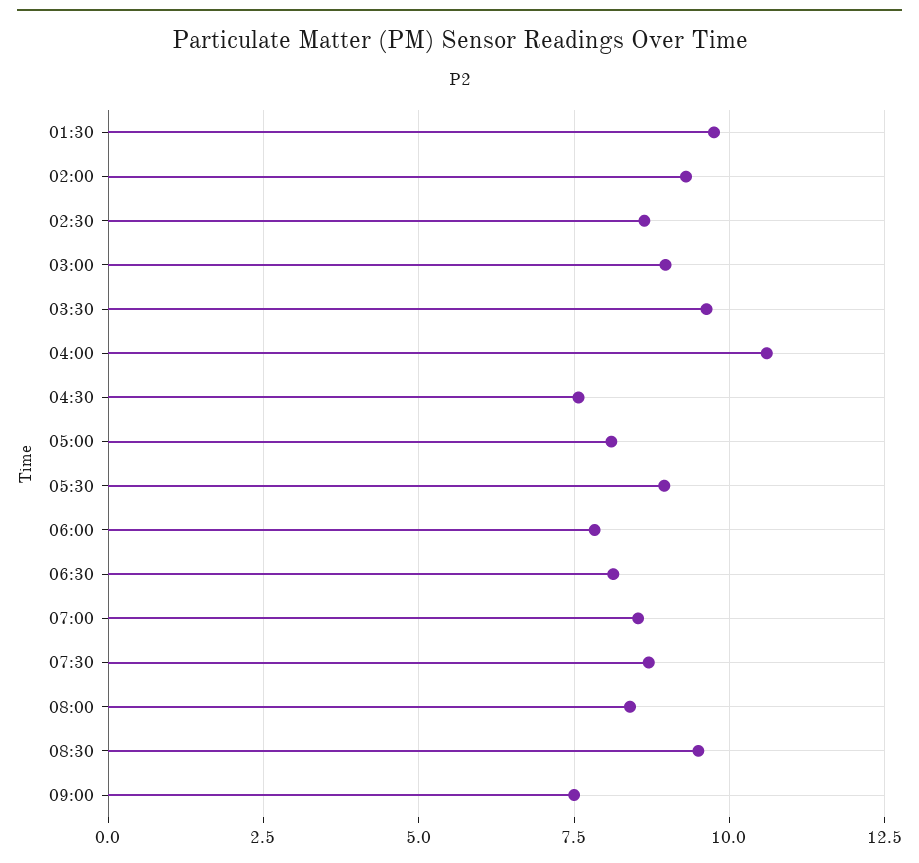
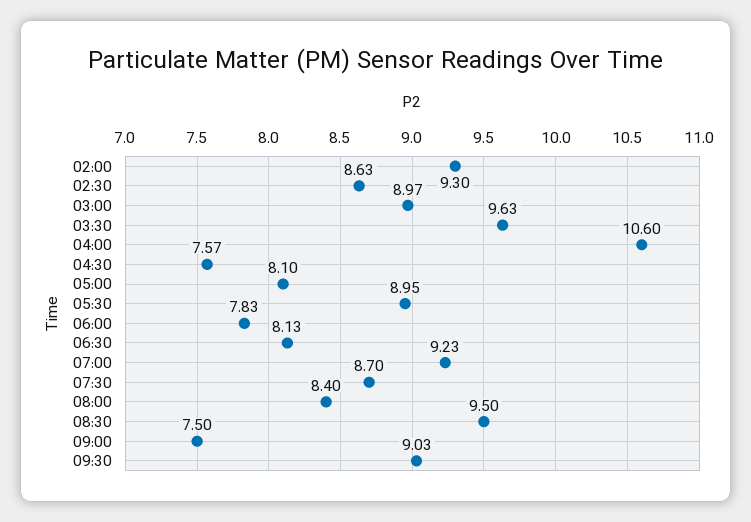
01:30: 9.75 -> none
07:00: 8.5 -> 9.23
09:30: none -> 9.03

